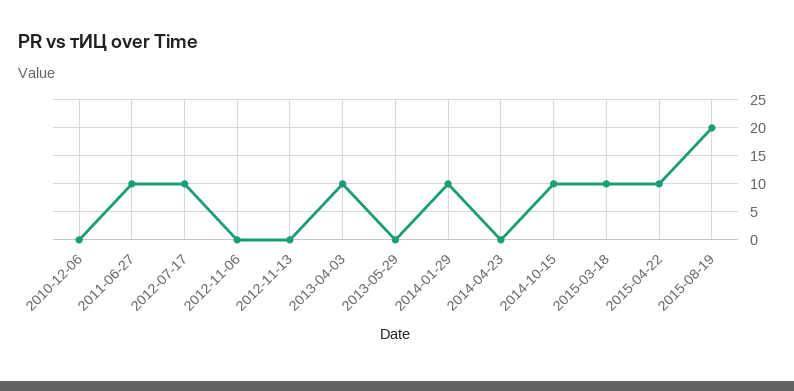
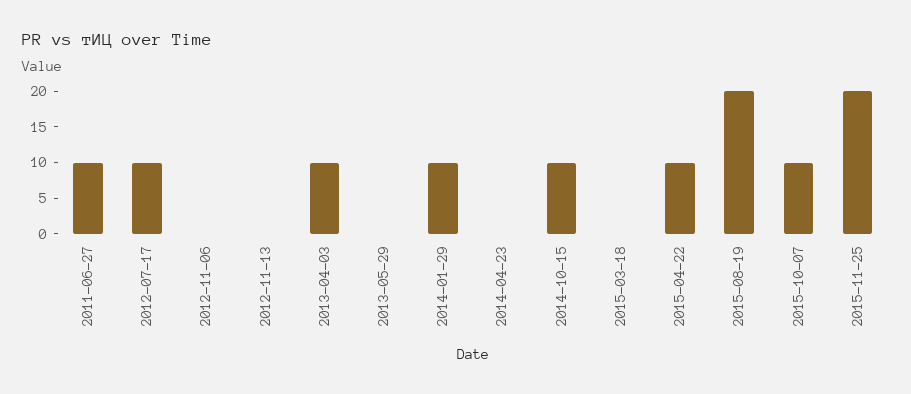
2010-12-06: 0 -> none
2015-03-18: 10 -> 0
2015-10-07: none -> 10
2015-11-25: none -> 20

